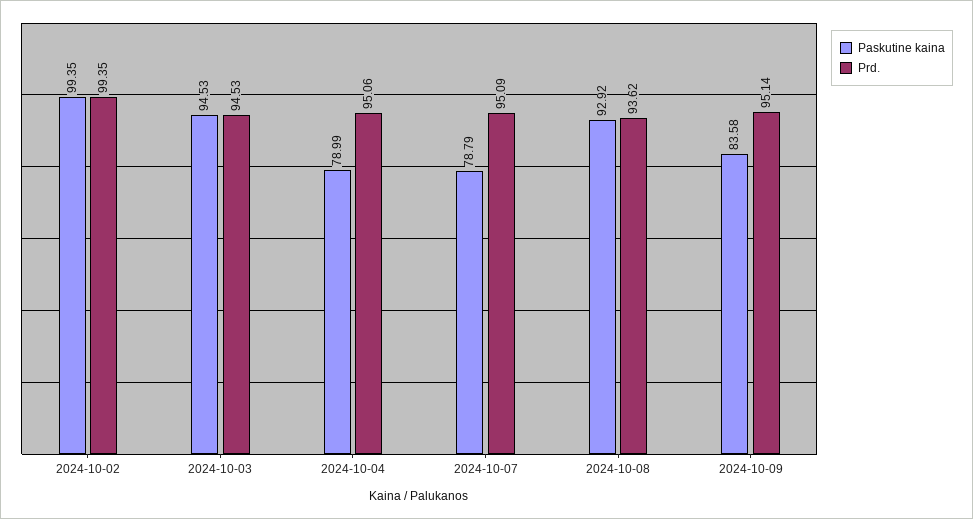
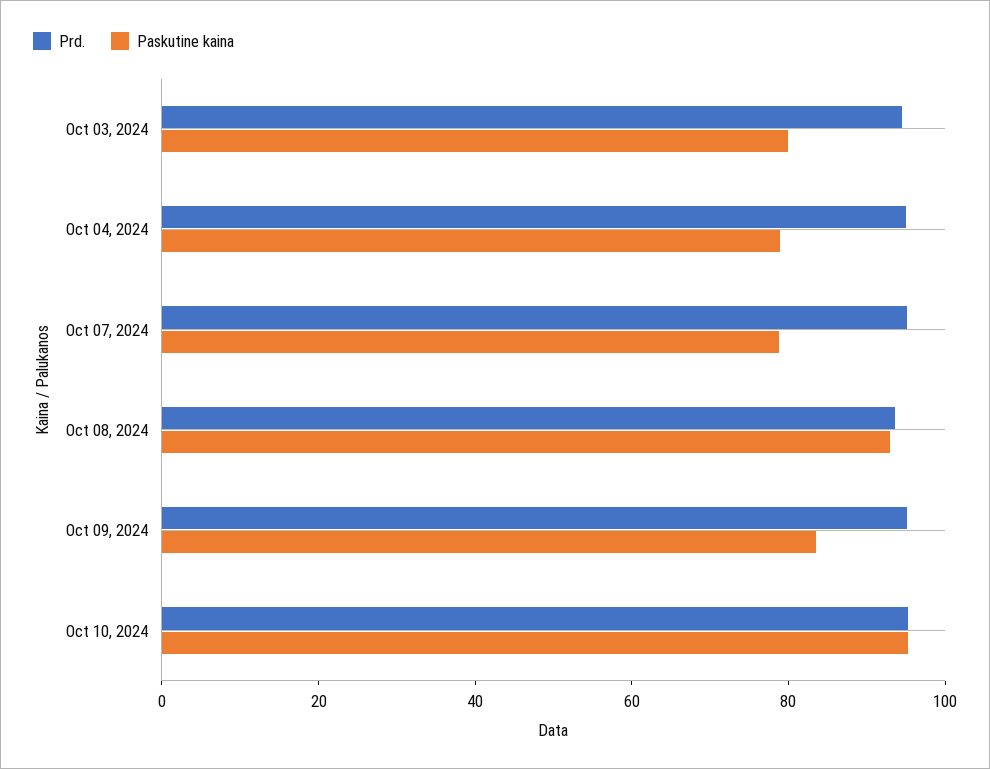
Paskutine kaina, 2024-10-02: 99.35 -> none
Prd., 2024-10-02: 99.35 -> none
Paskutine kaina, 2024-10-03: 94.53 -> 80
Prd., Oct 10, 2024: none -> 95
Paskutine kaina, Oct 10, 2024: none -> 95

